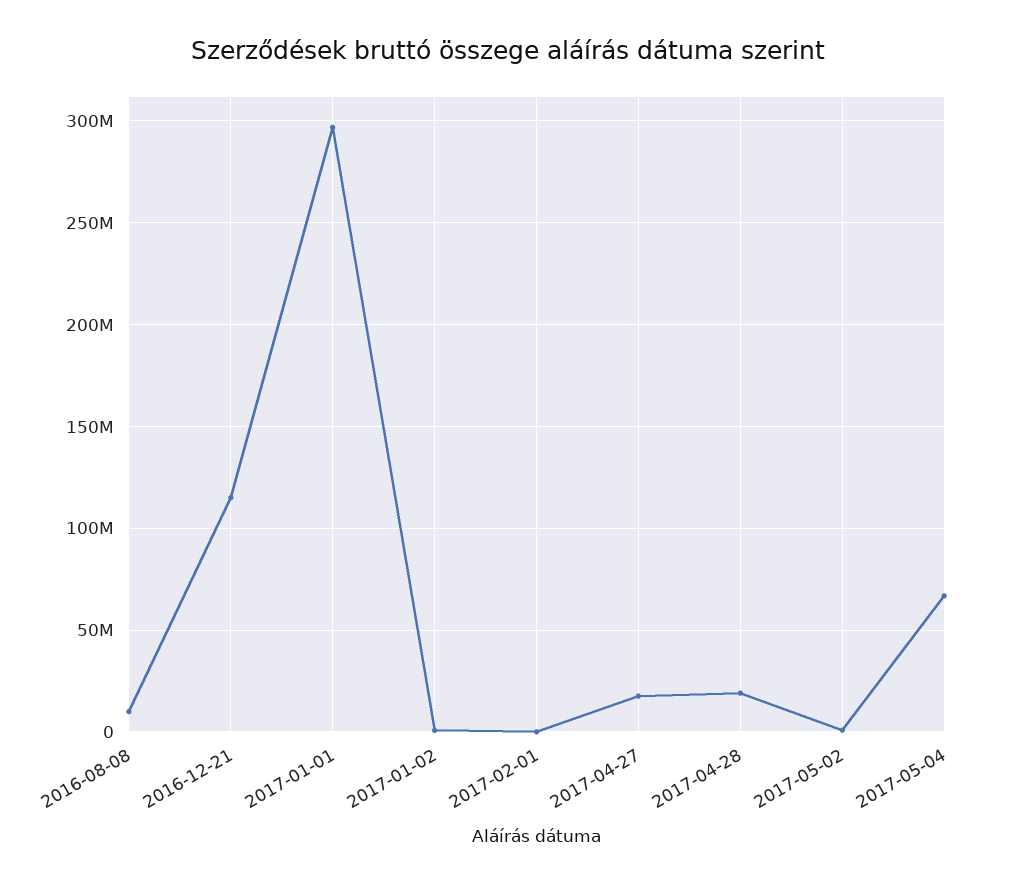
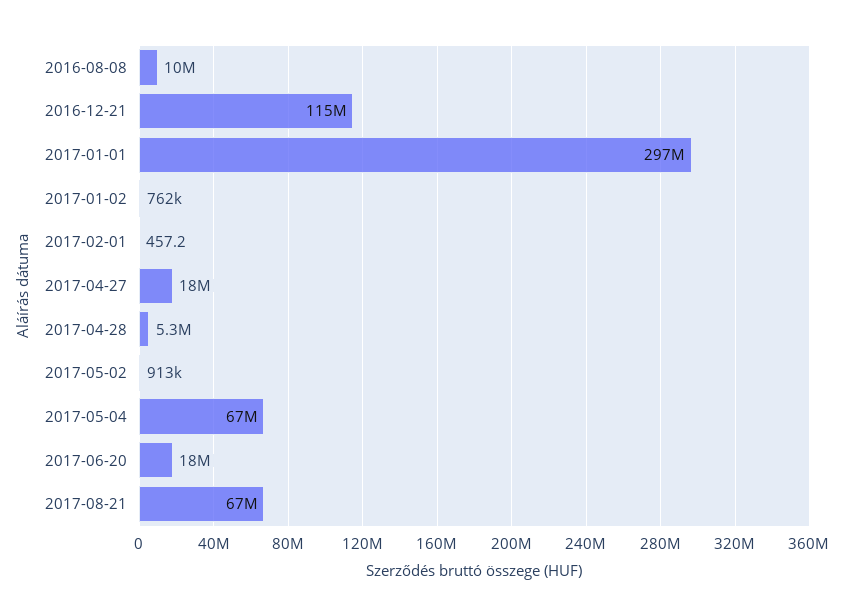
2017-04-28: 20000000 -> 5300000
2017-06-20: none -> 18000000
2017-08-21: none -> 67000000

